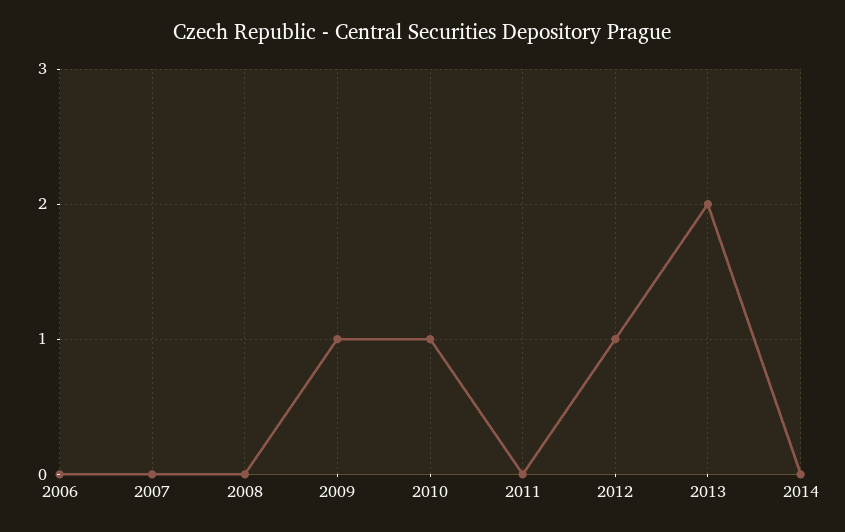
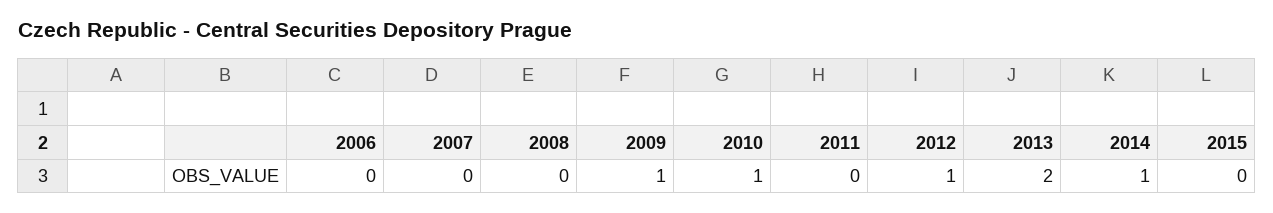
2014: 0 -> 1
2015: none -> 0

